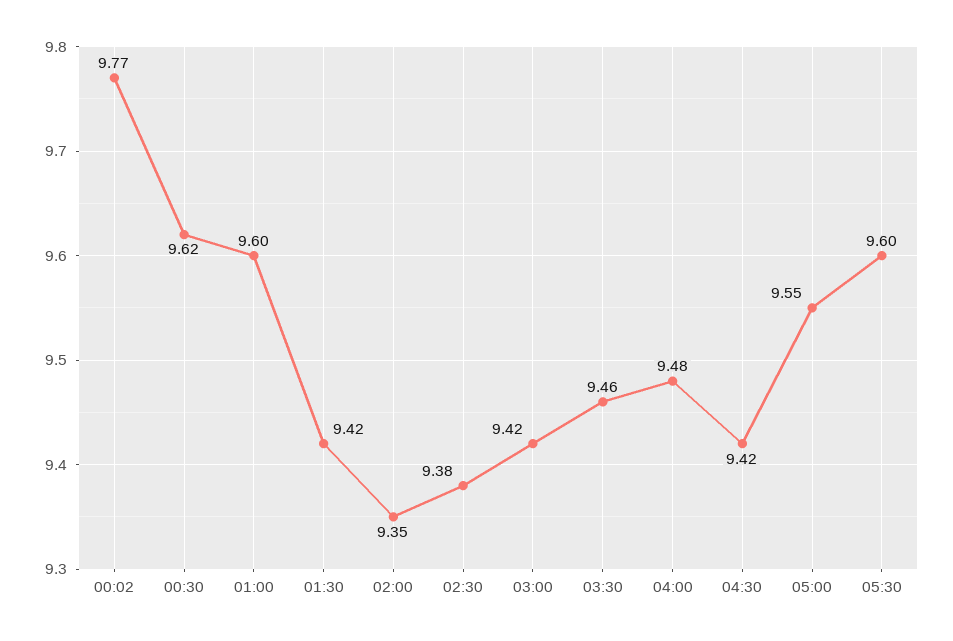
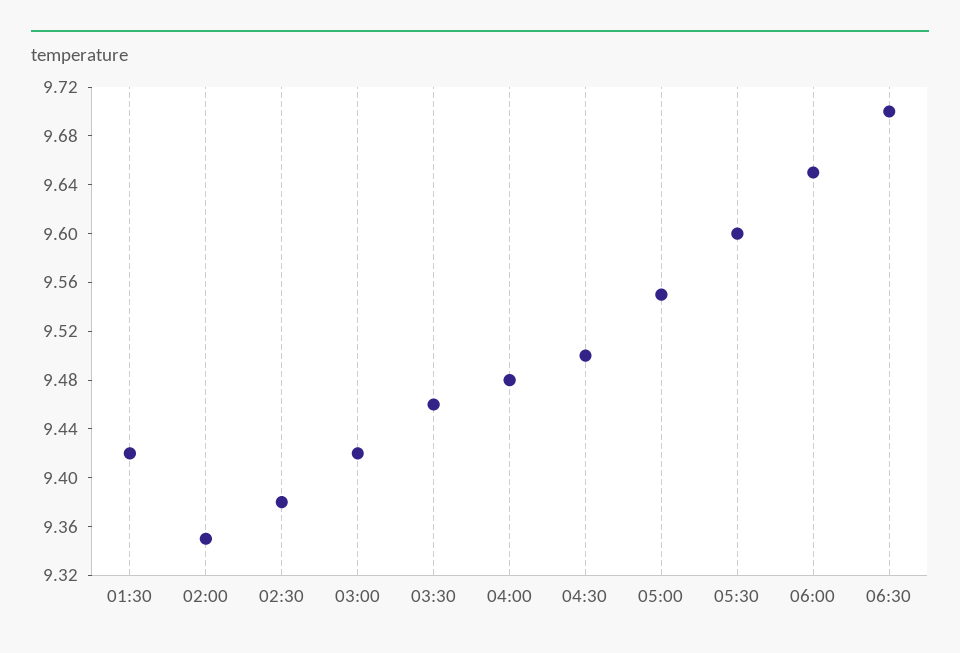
00:02: 9.77 -> none
00:30: 9.62 -> none
01:00: 9.6 -> none
04:30: 9.42 -> 9.5
06:00: none -> 9.65
06:30: none -> 9.7

